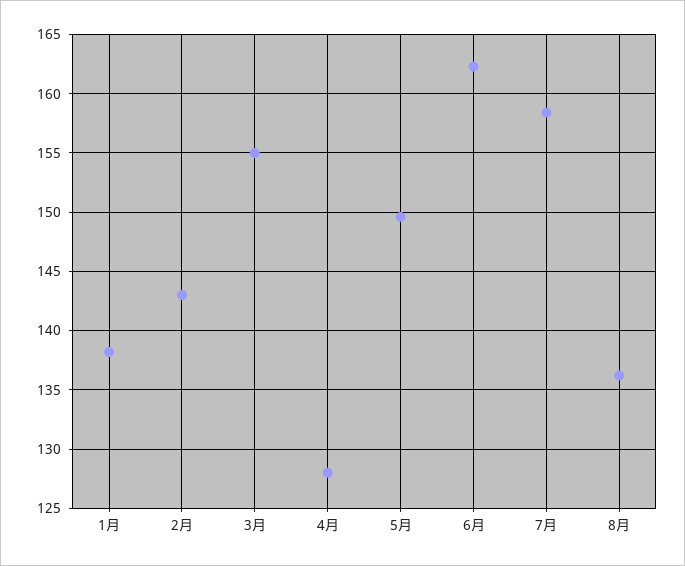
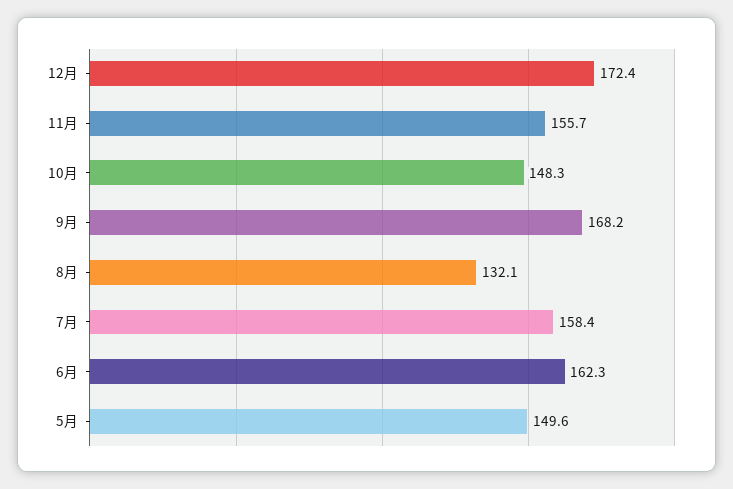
1月: 138 -> none
2月: 143 -> none
3月: 155 -> none
4月: 128 -> none
8月: 136 -> 132.1
12月: none -> 172.4
11月: none -> 155.7
10月: none -> 148.3
9月: none -> 168.2

